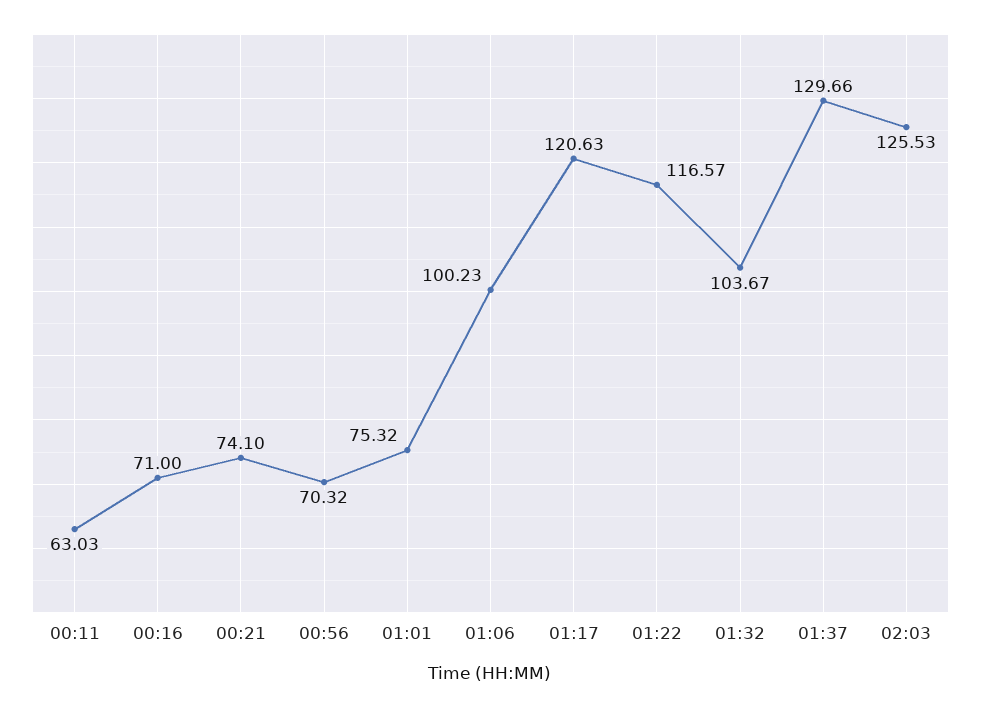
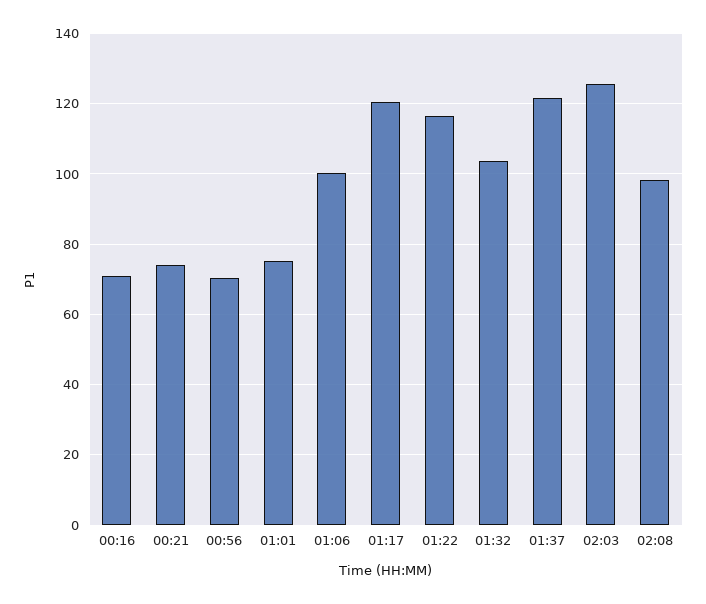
00:11: 63.03 -> none
01:37: 129.66 -> 122
02:08: none -> 98

